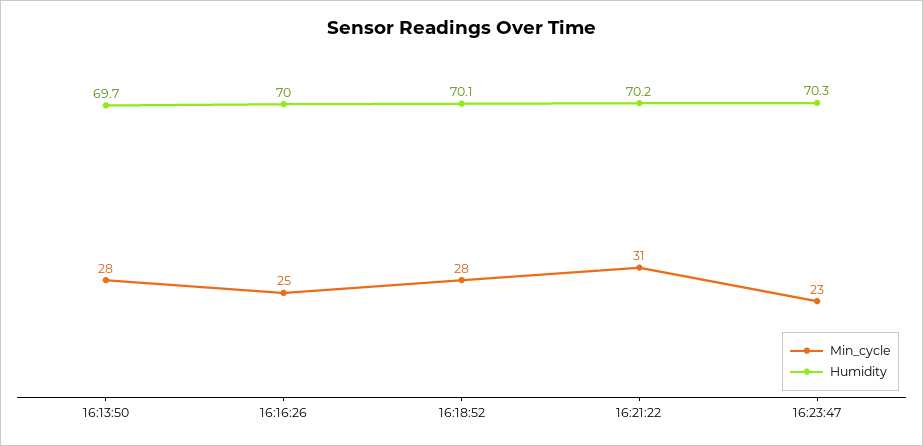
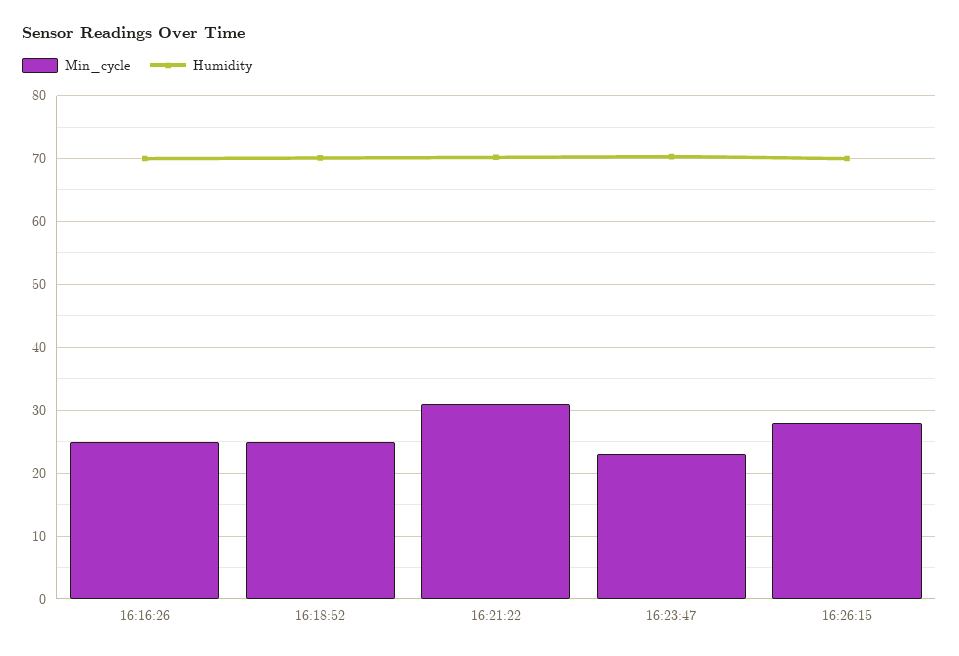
Min_cycle, 16:13:50: 28 -> none
Humidity, 16:13:50: 69.7 -> none
Min_cycle, 16:18:52: 28 -> 25
Min_cycle, 16:26:15: none -> 28
Humidity, 16:26:15: none -> 70

